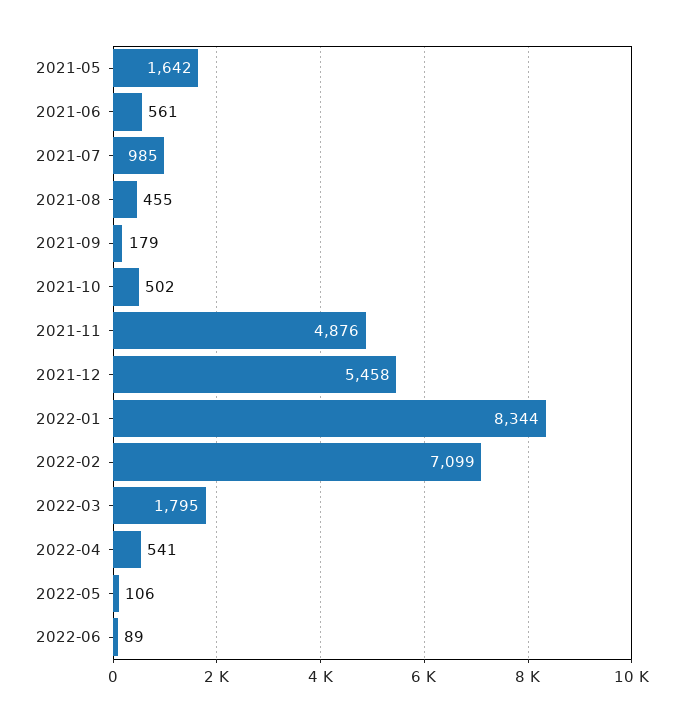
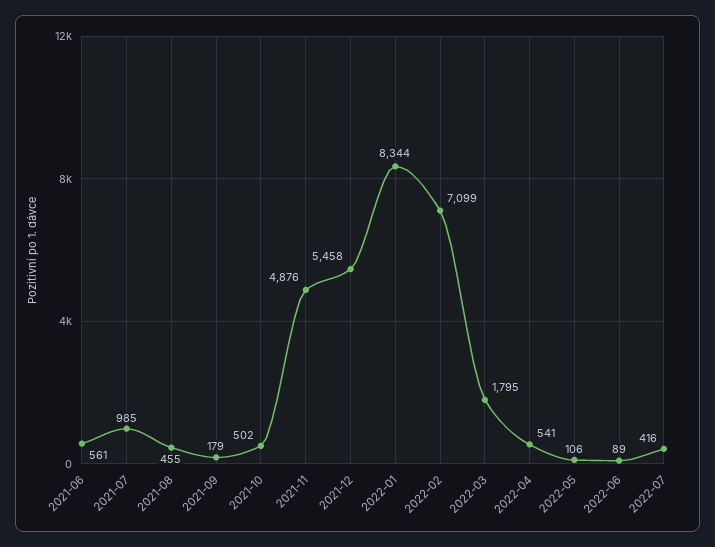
2021-05: 1642 -> none
2022-07: none -> 416

